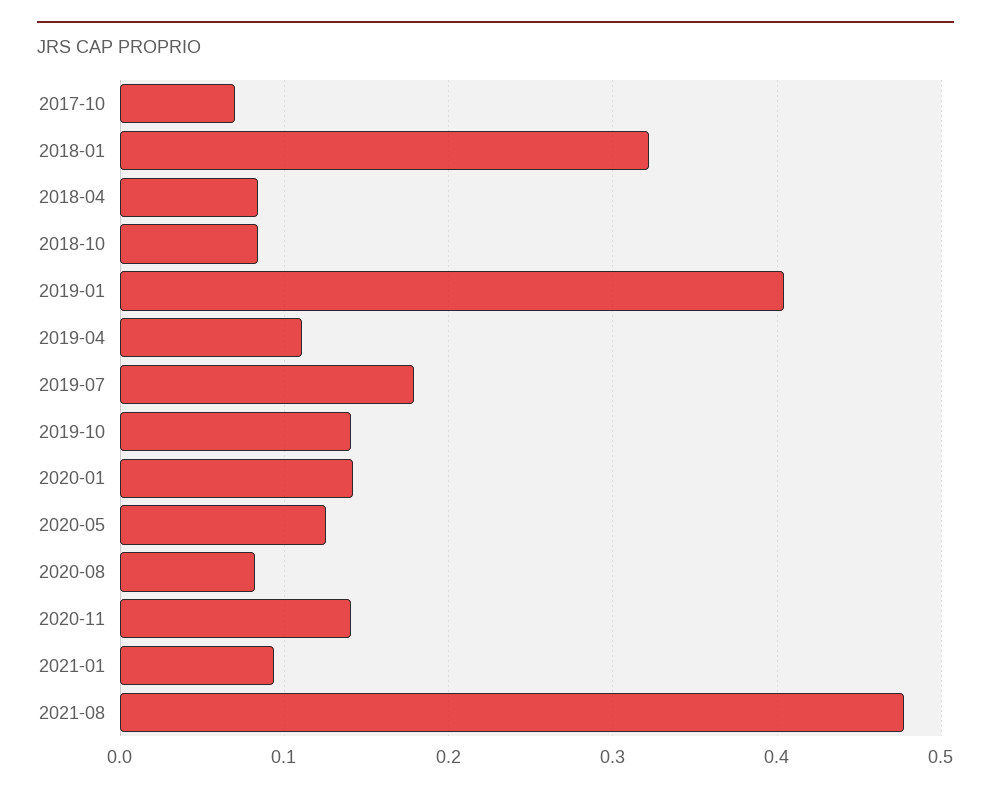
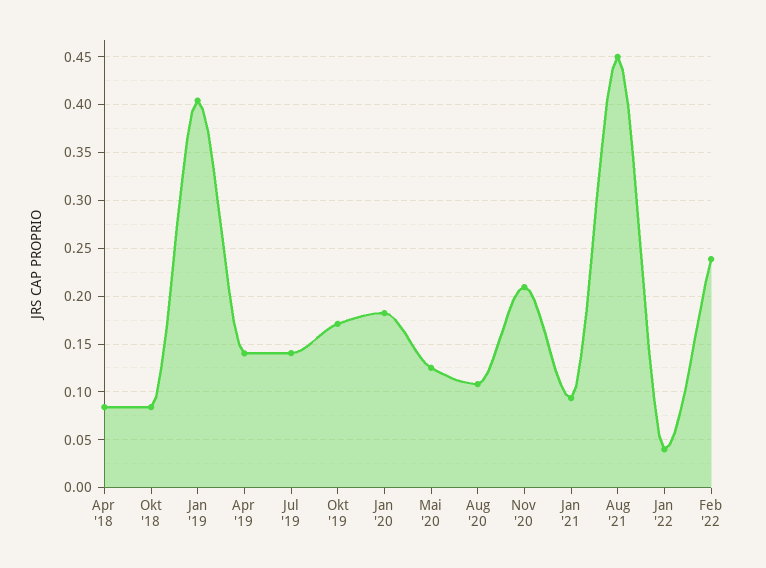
2017-10: 0.07 -> none
2018-01: 0.32 -> none
2019-04: 0.11 -> 0.14
2019-07: 0.18 -> 0.14
2019-10: 0.14 -> 0.17
2020-01: 0.14 -> 0.18
2020-08: 0.08 -> 0.11
2020-11: 0.14 -> 0.21
2021-08: 0.48 -> 0.45
Jan '22: none -> 0.04
Feb '22: none -> 0.24

